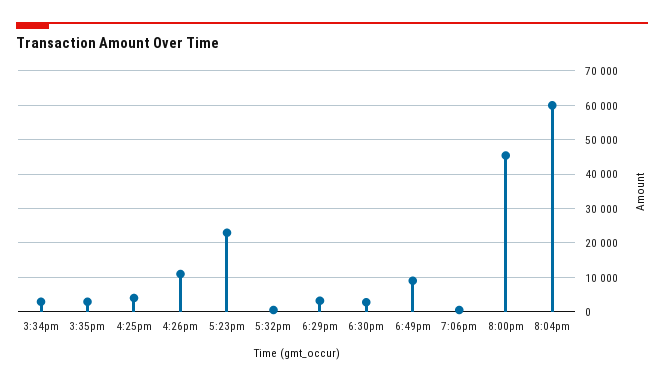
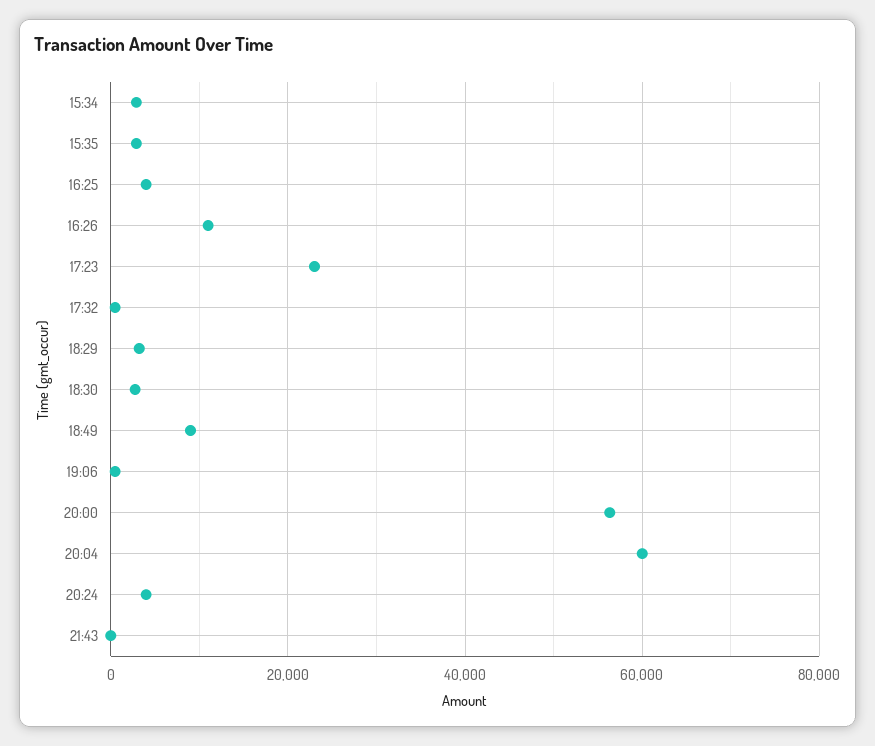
8:00pm: 46000 -> 56000
20:24: none -> 4000
21:43: none -> 0

